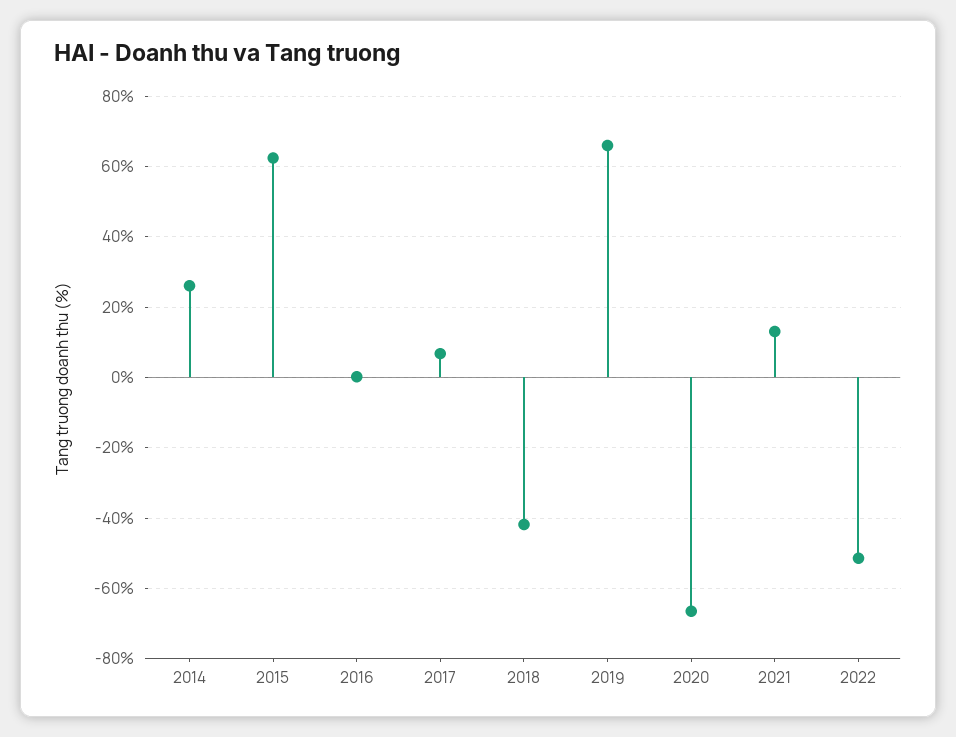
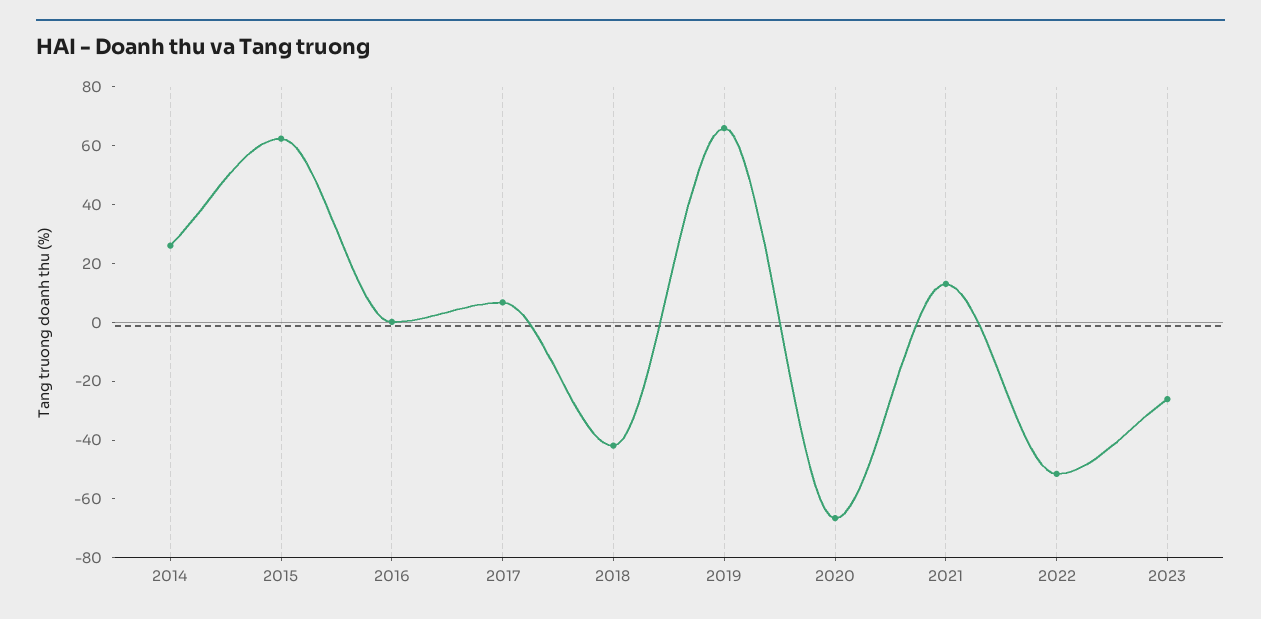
2023: none -> -25

